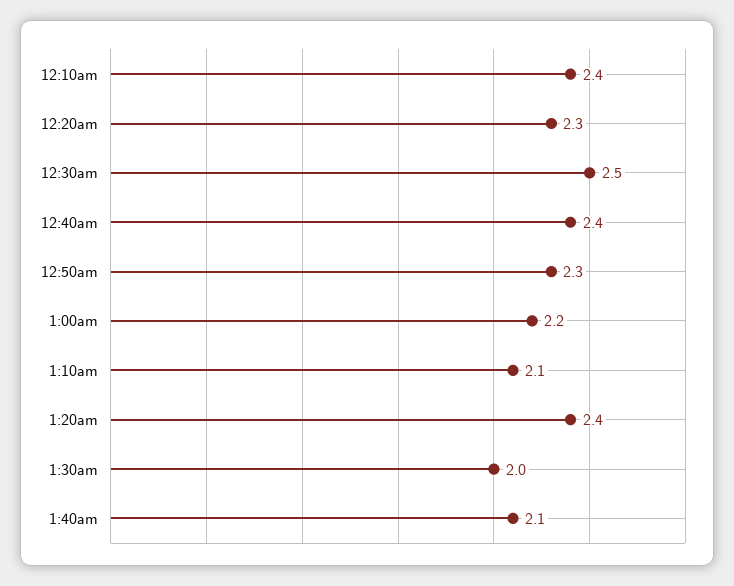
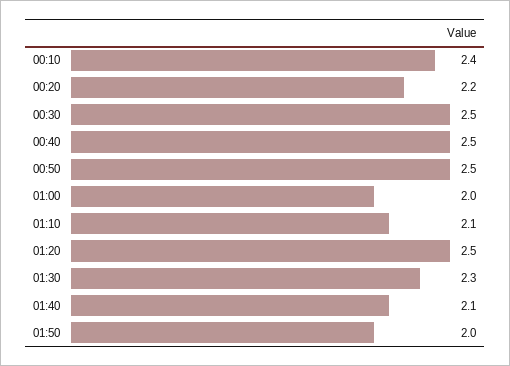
12:20am: 2.3 -> 2.2
12:40am: 2.4 -> 2.5
12:50am: 2.3 -> 2.5
1:00am: 2.2 -> 2
1:20am: 2.4 -> 2.5
1:30am: 2 -> 2.3
01:50: none -> 2

